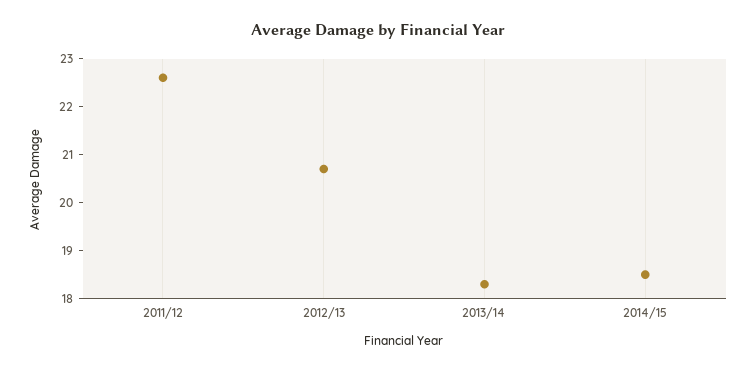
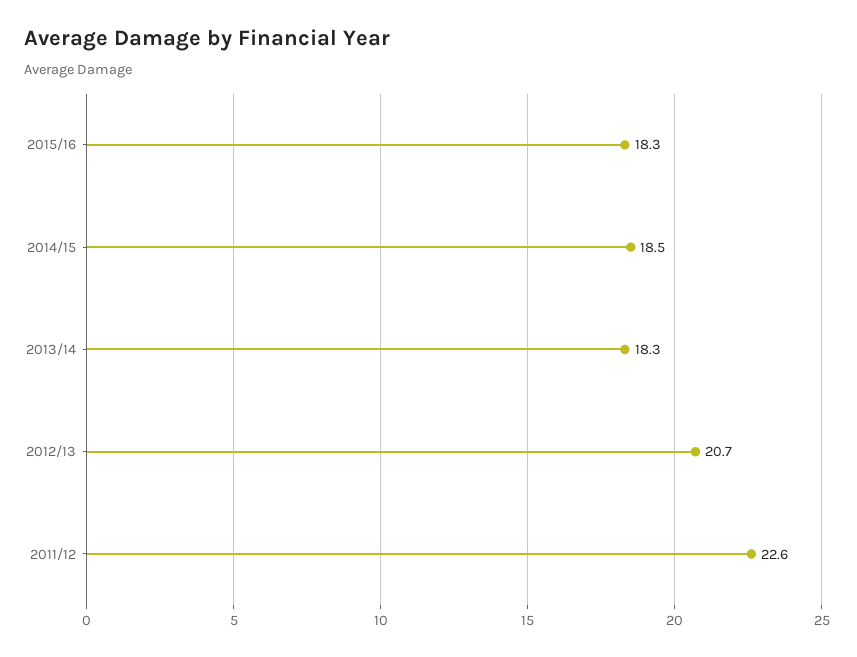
2015/16: none -> 18.3

